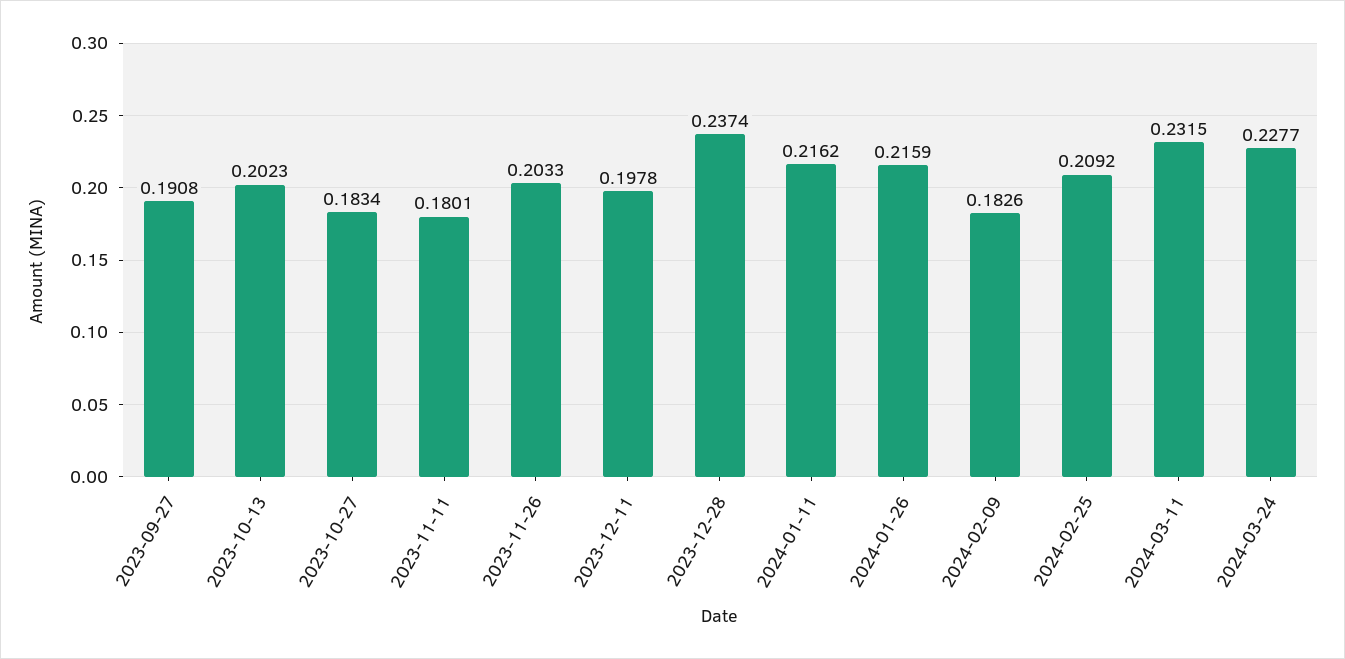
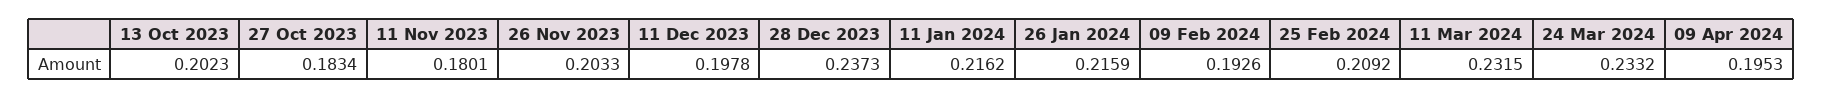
2023-09-27: 0.1908 -> none
2023-12-28: 0.2374 -> 0.2373
2024-02-09: 0.1826 -> 0.1926
2024-03-24: 0.2277 -> 0.2332
09 Apr 2024: none -> 0.1953

